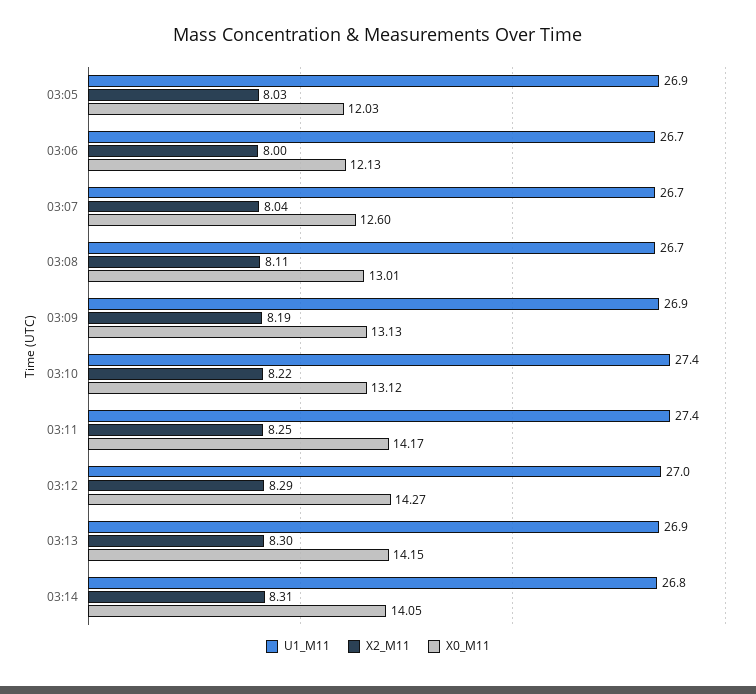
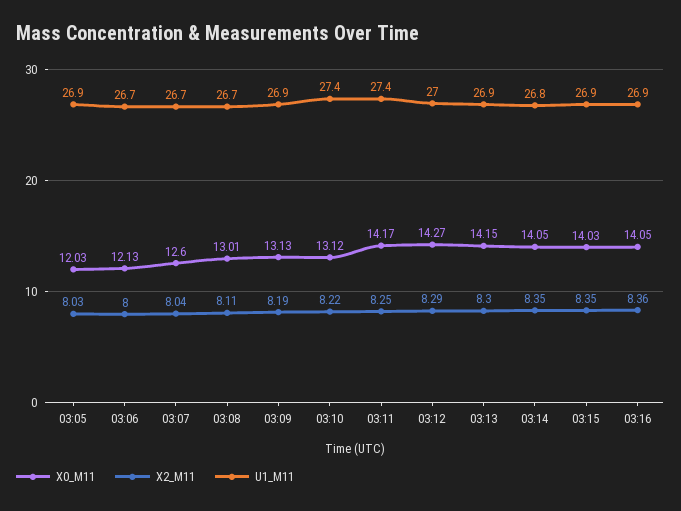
X2_M11, 03:14: 8.31 -> 8.35
X0_M11, 03:15: none -> 14.03
X2_M11, 03:15: none -> 8.35
U1_M11, 03:15: none -> 26.9
X0_M11, 03:16: none -> 14.05
X2_M11, 03:16: none -> 8.36
U1_M11, 03:16: none -> 26.9

